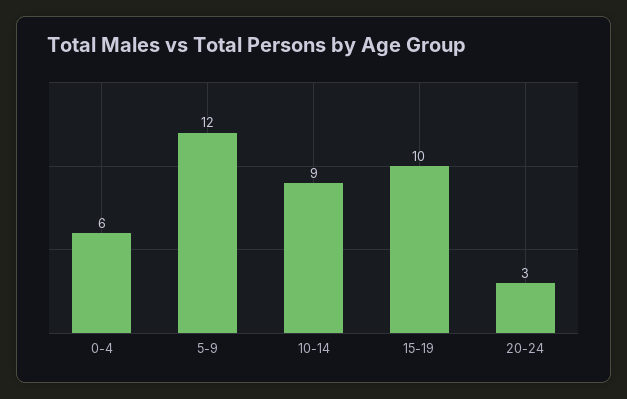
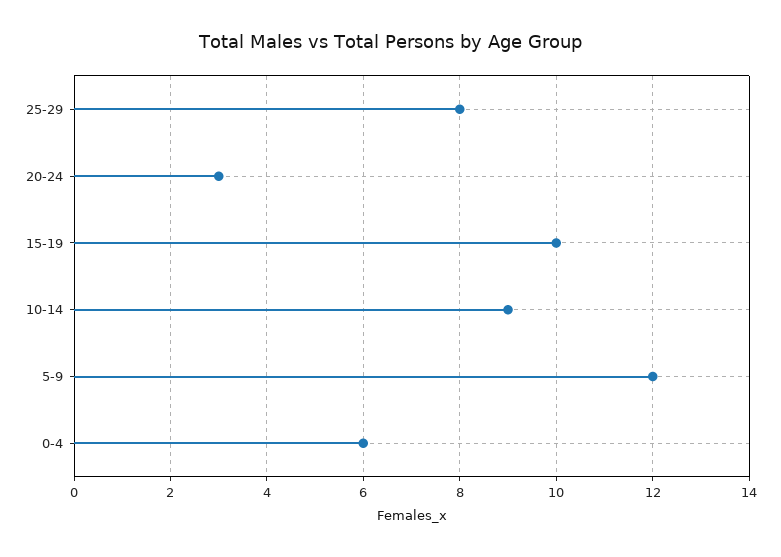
25-29: none -> 8

